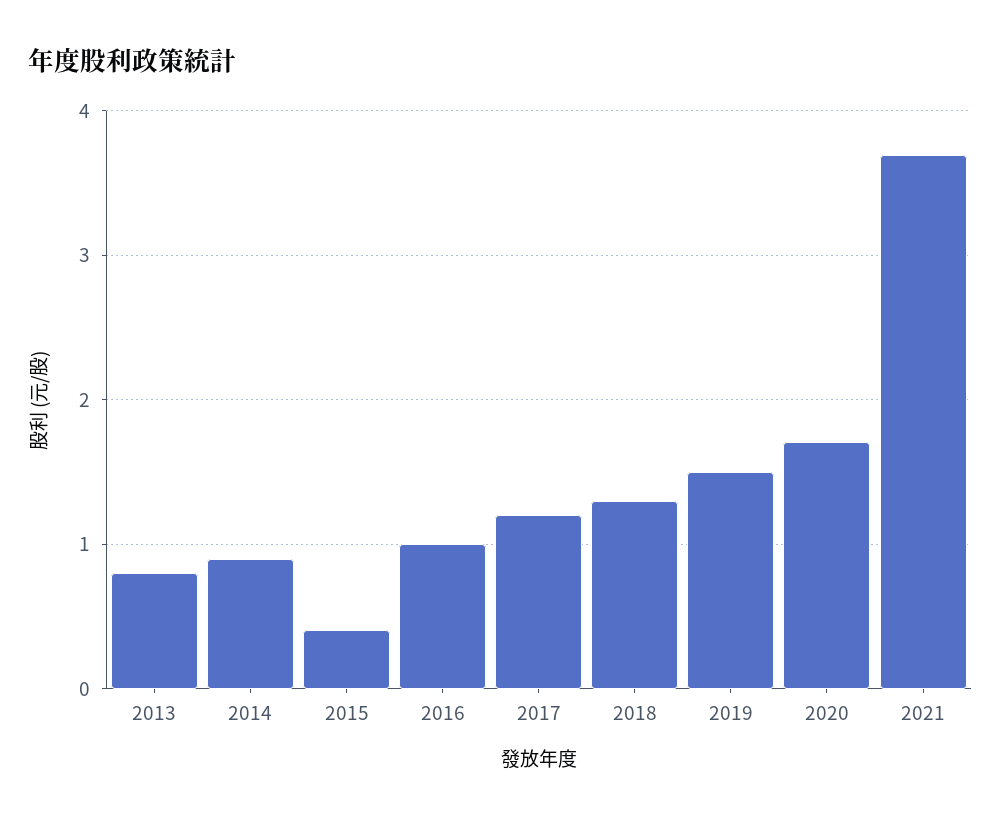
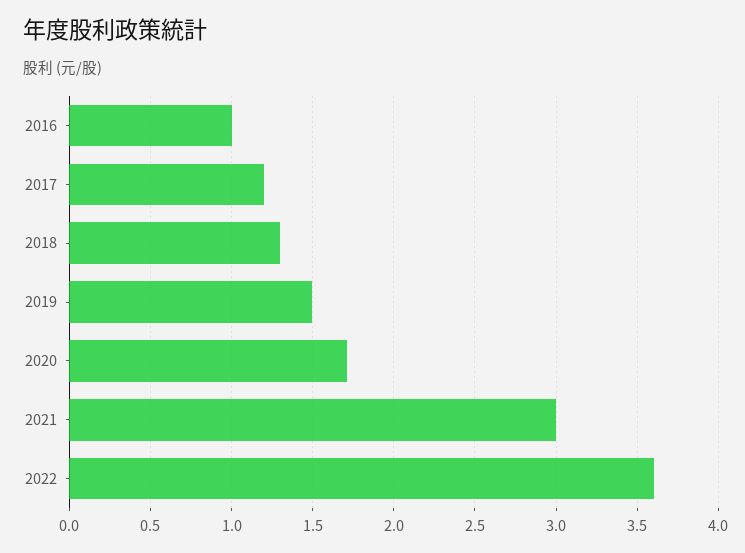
2013: 0.8 -> none
2014: 0.9 -> none
2015: 0.4 -> none
2021: 3.7 -> 3
2022: none -> 3.6

